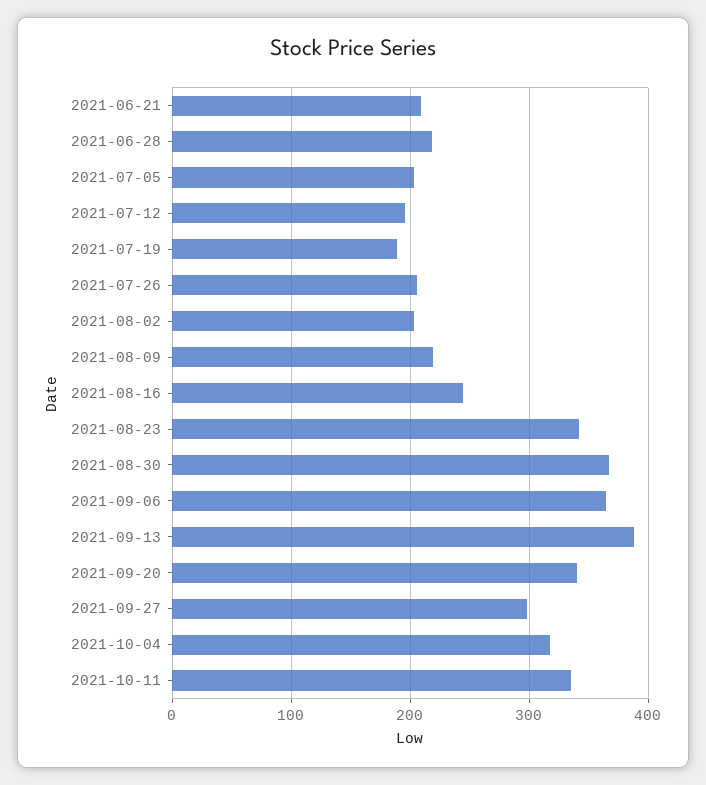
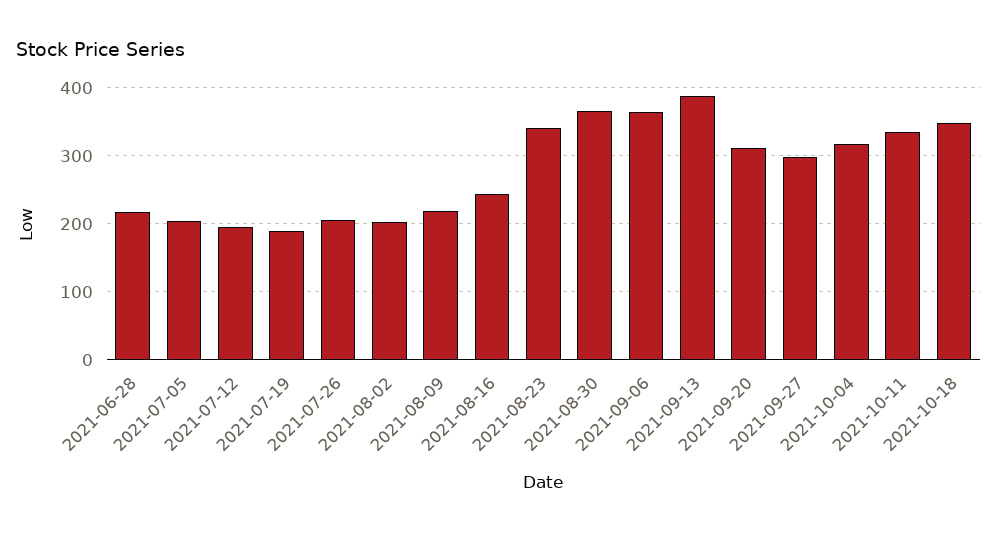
2021-06-21: 210 -> none
2021-09-20: 340 -> 310
2021-10-18: none -> 350

